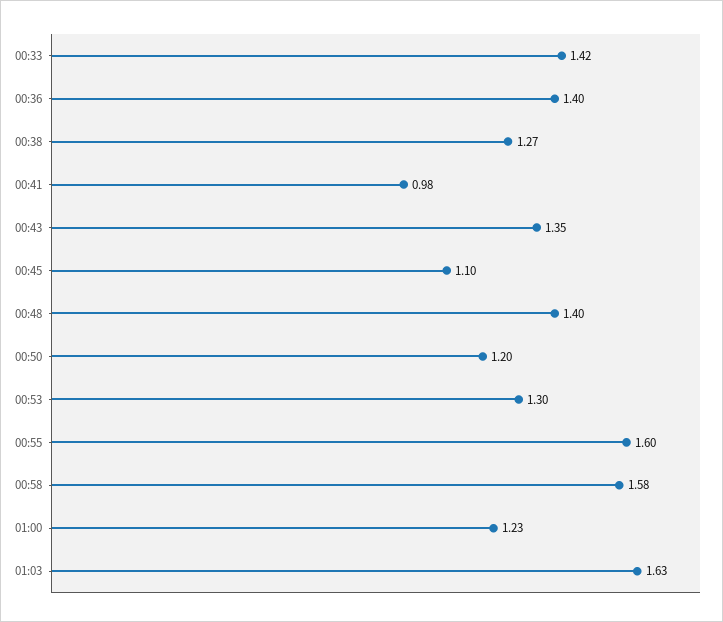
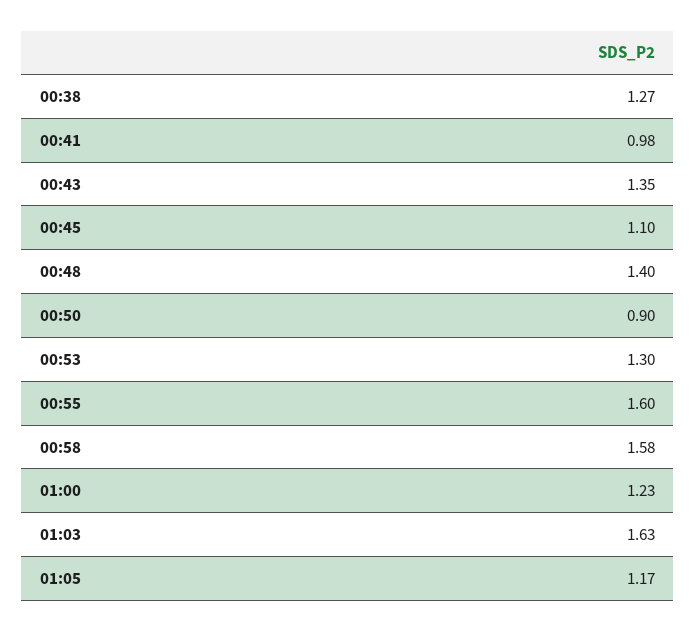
00:33: 1.42 -> none
00:36: 1.4 -> none
00:50: 1.2 -> 0.9
01:05: none -> 1.17

